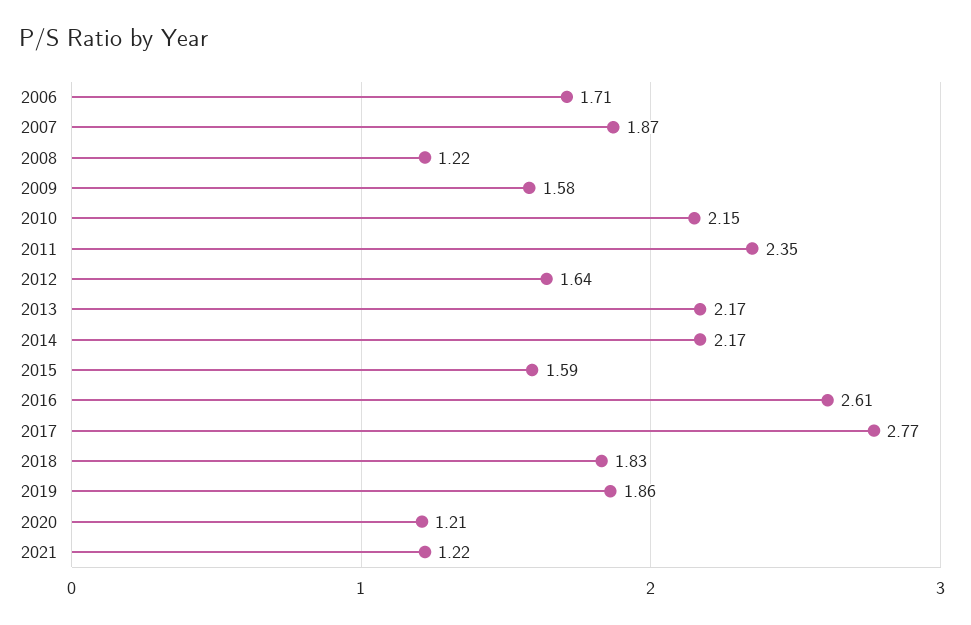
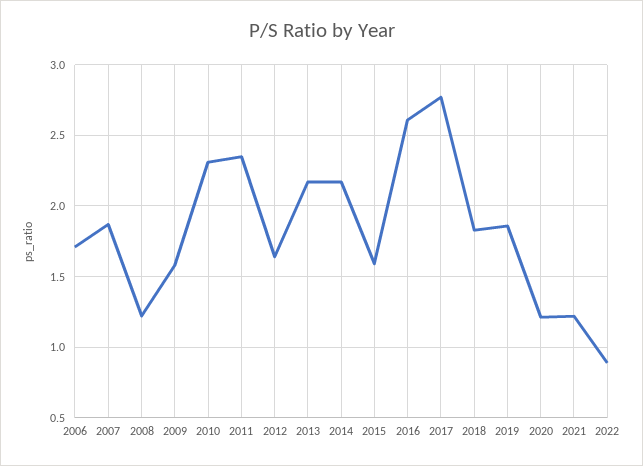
2010: 2.15 -> 2.3
2022: none -> 0.9

